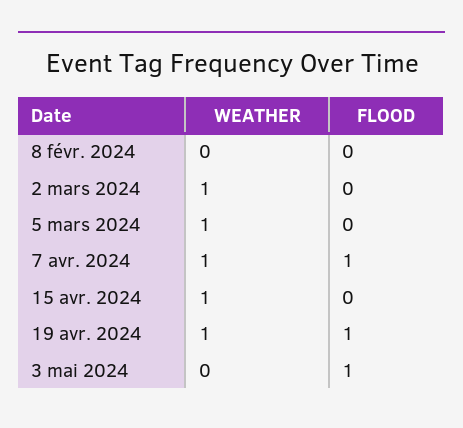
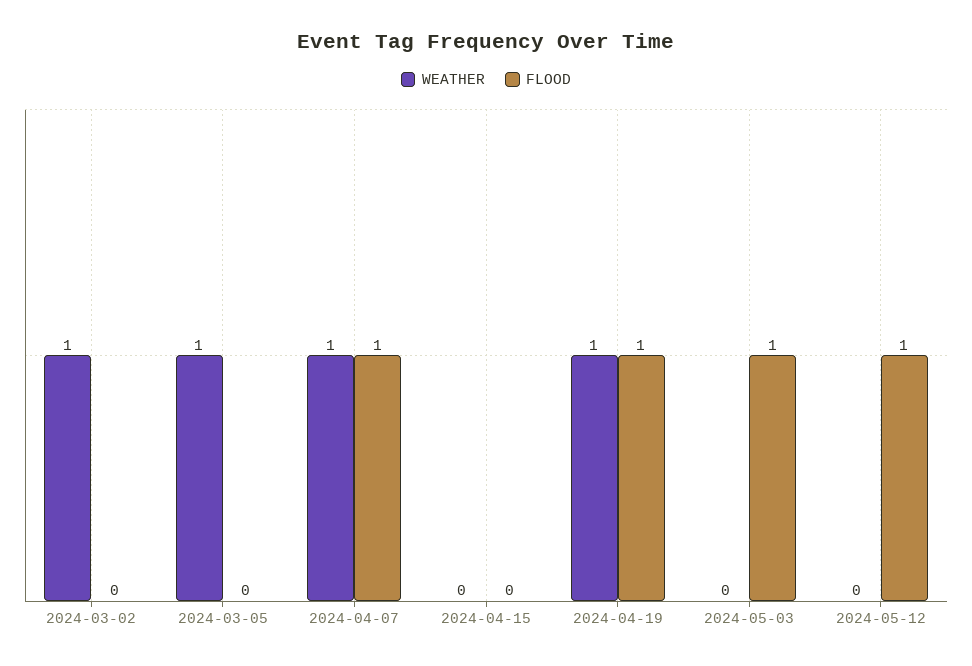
WEATHER, 8 févr. 2024: 0 -> none
FLOOD, 8 févr. 2024: 0 -> none
WEATHER, 15 avr. 2024: 1 -> 0
WEATHER, 2024-05-12: none -> 0
FLOOD, 2024-05-12: none -> 1

